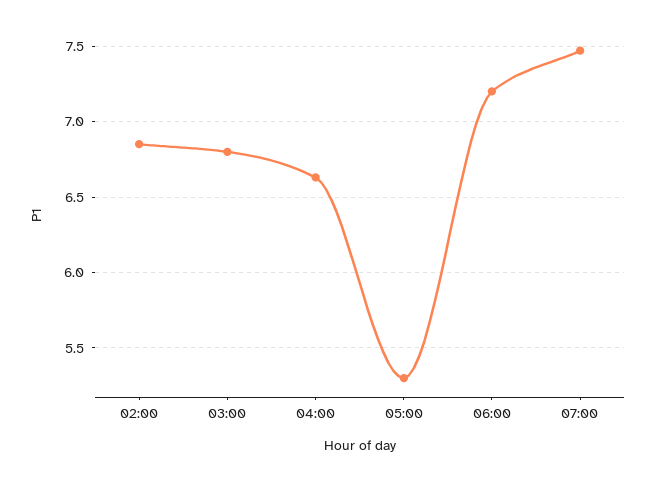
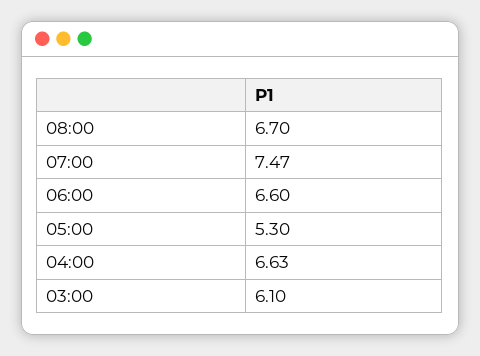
02:00: 6.85 -> none
03:00: 6.8 -> 6.1
06:00: 7.2 -> 6.6
08:00: none -> 6.7

